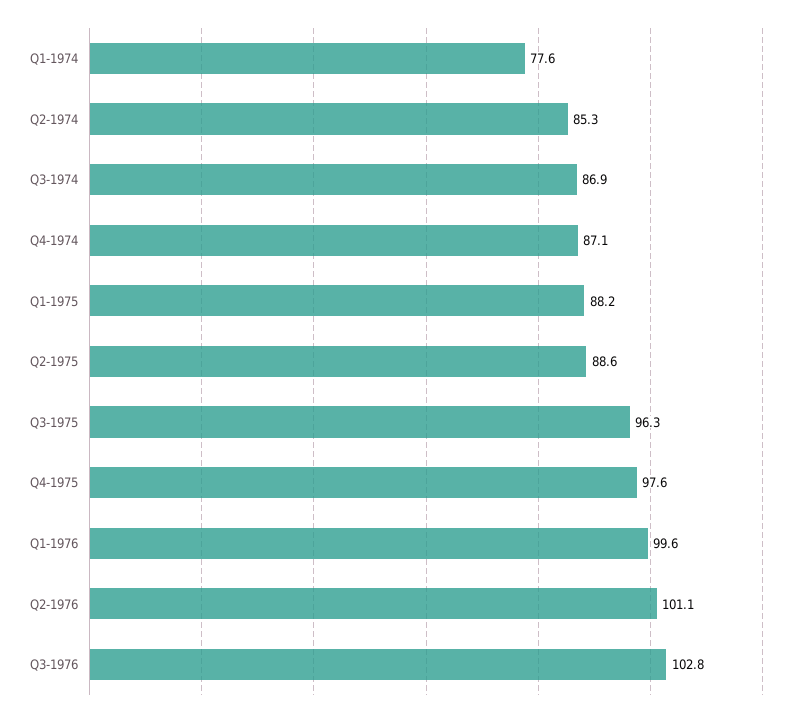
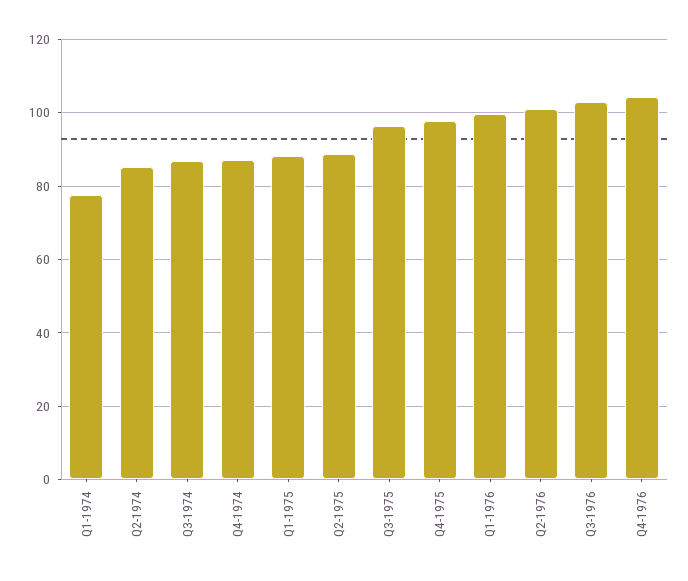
Q4-1976: none -> 104

